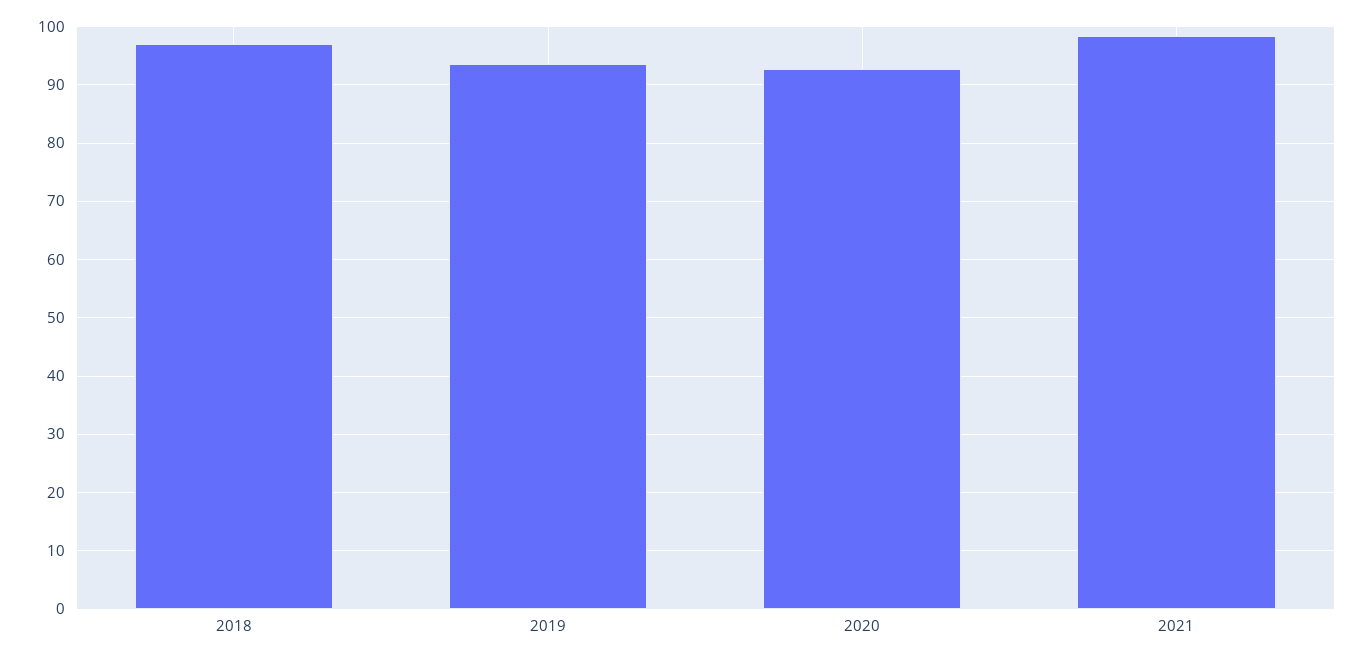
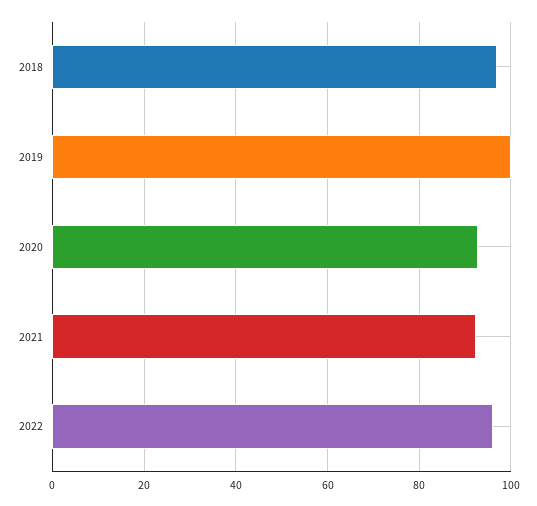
2019: 94 -> 100
2021: 98 -> 92
2022: none -> 96

